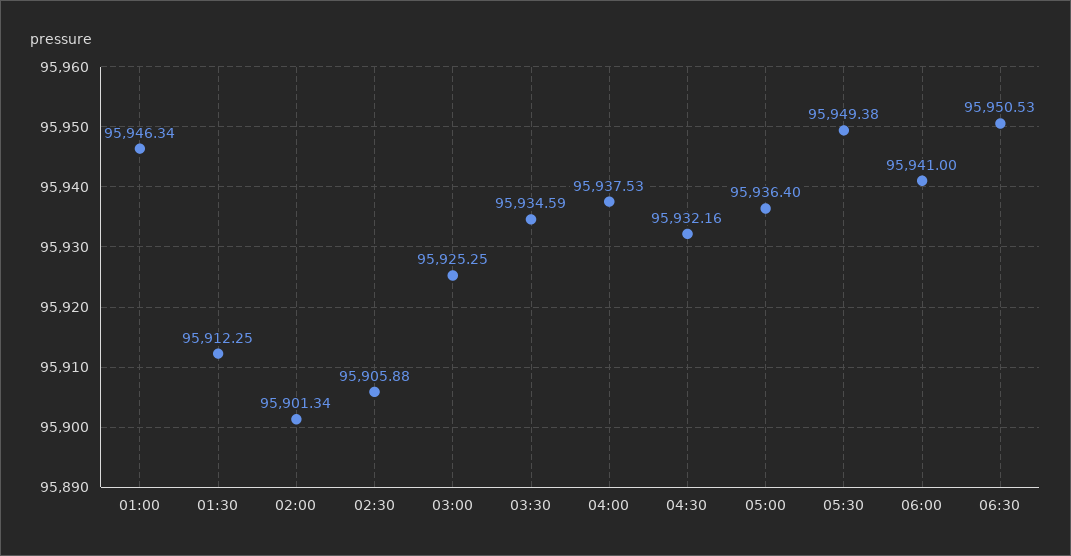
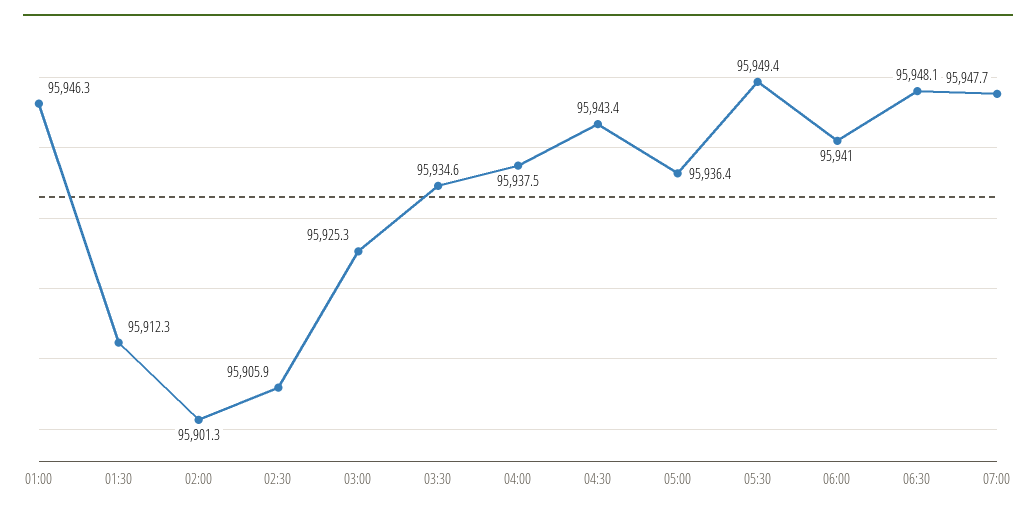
04:30: 95932.16 -> 95943.4
06:30: 95950.53 -> 95948.1
07:00: none -> 95947.7

